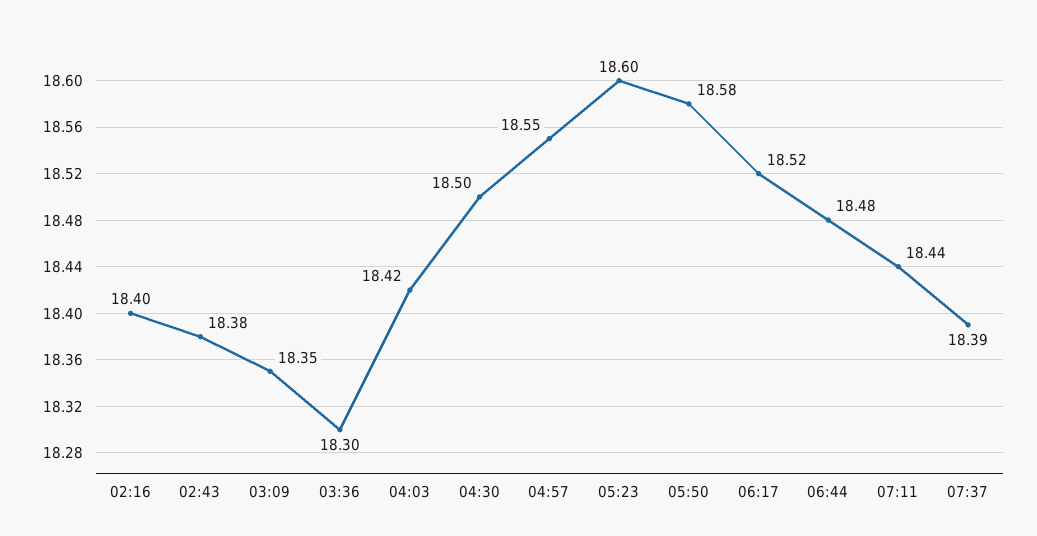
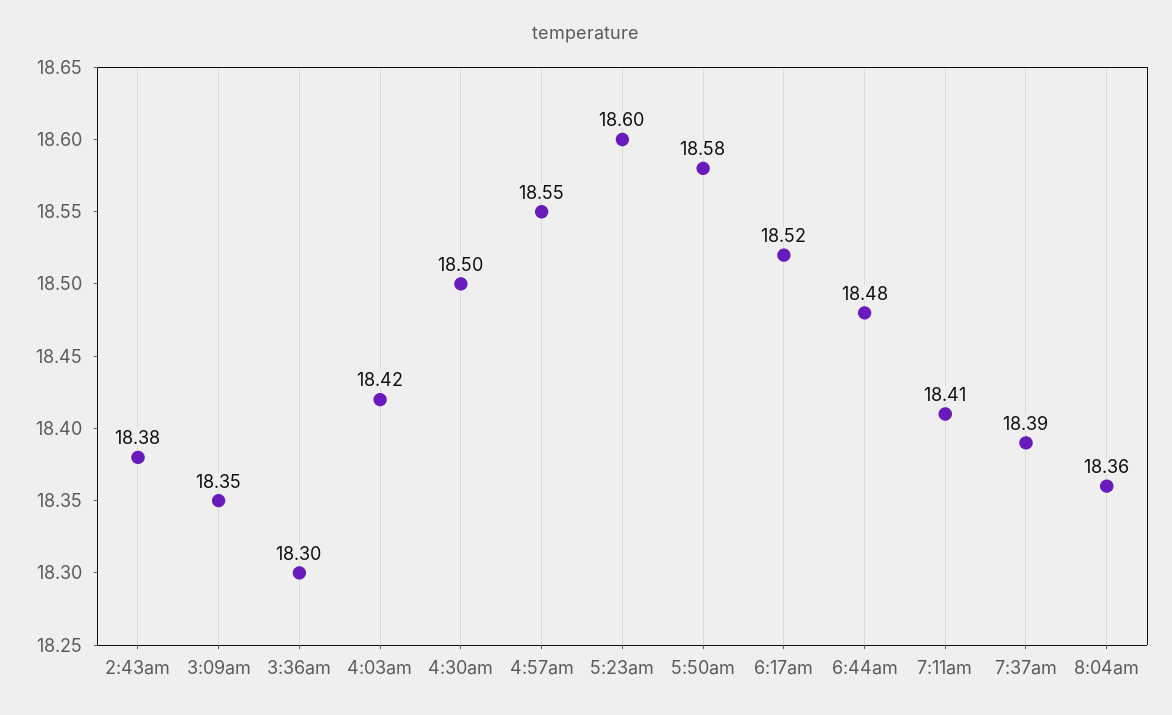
02:16: 18.4 -> none
07:11: 18.44 -> 18.41
8:04am: none -> 18.36

